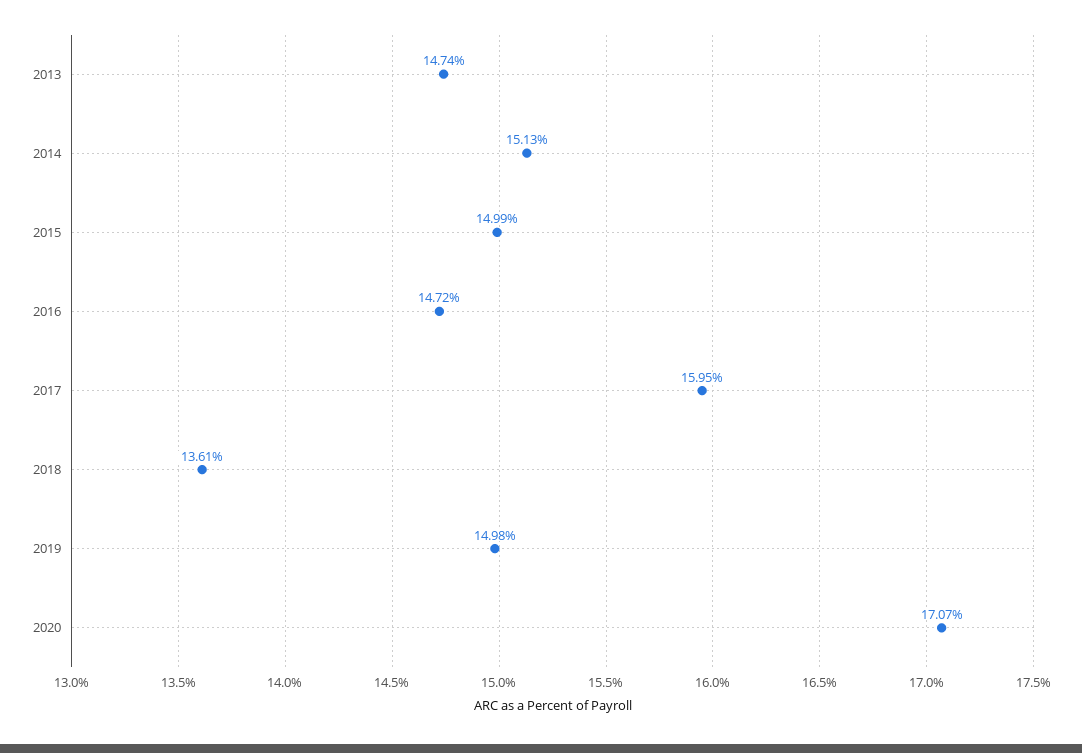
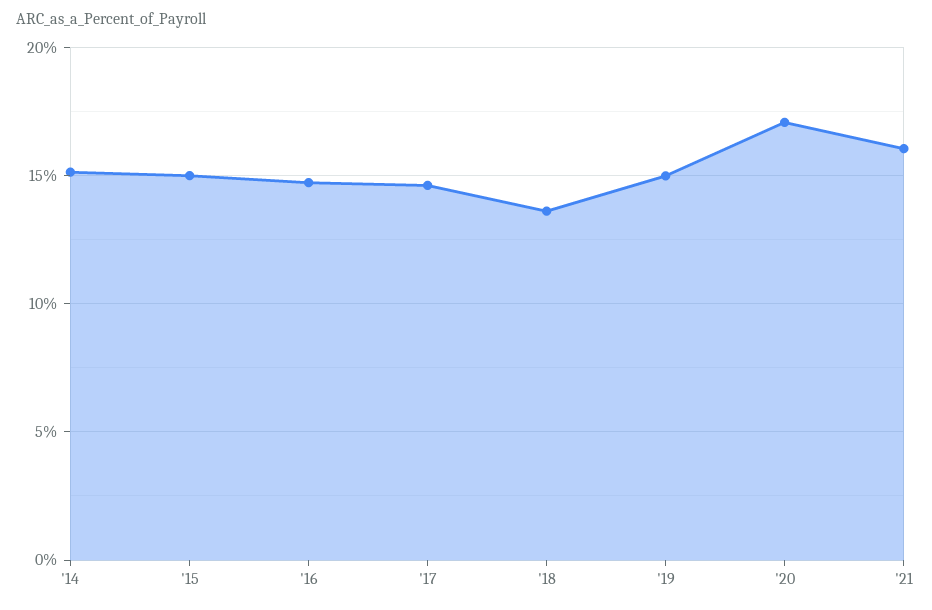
2013: 14.74 -> none
2017: 15.95 -> 14.5
'21: none -> 16

